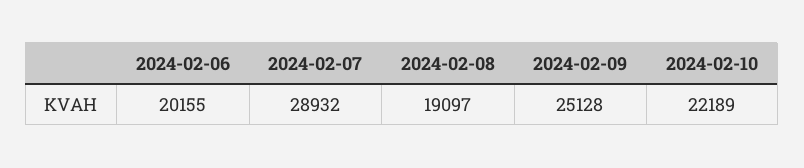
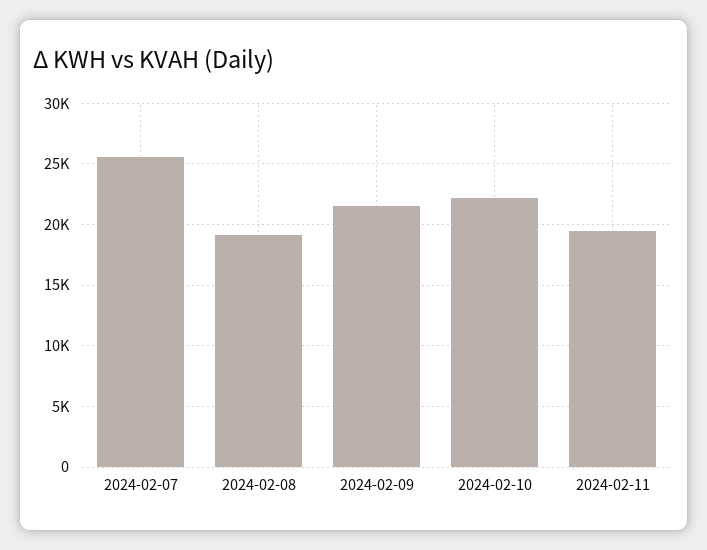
2024-02-06: 20155 -> none
2024-02-07: 28932 -> 25500
2024-02-09: 25128 -> 21500
2024-02-11: none -> 19500

